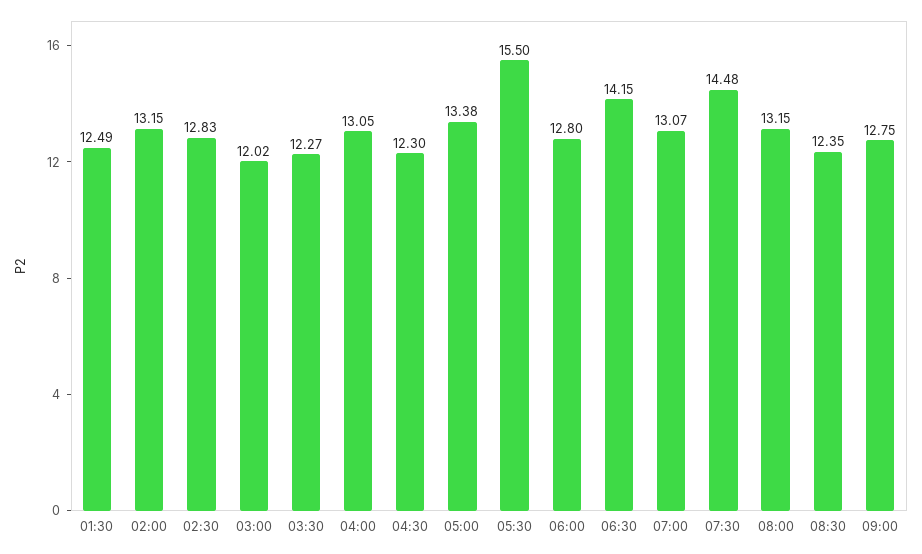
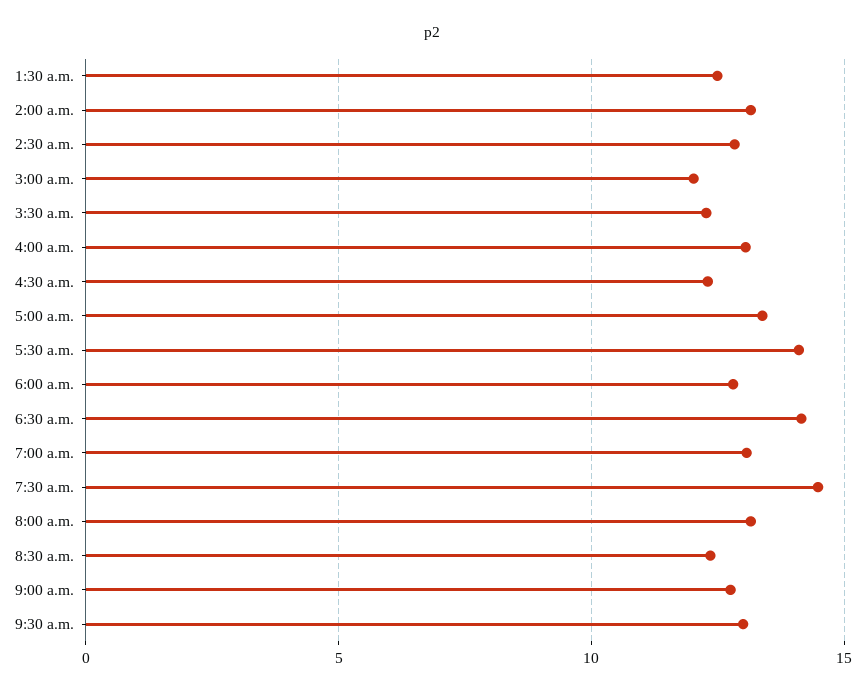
05:30: 15.5 -> 14
9:30 a.m.: none -> 13

